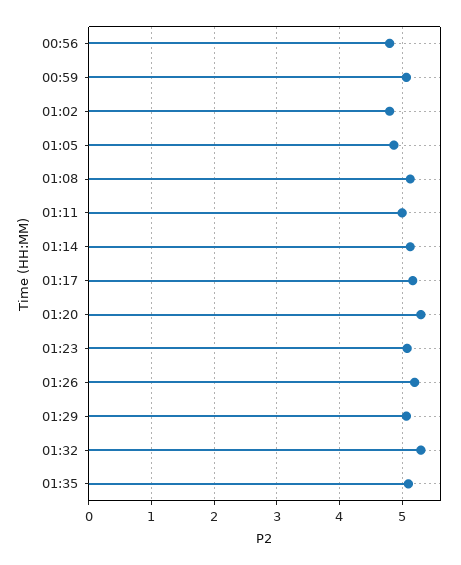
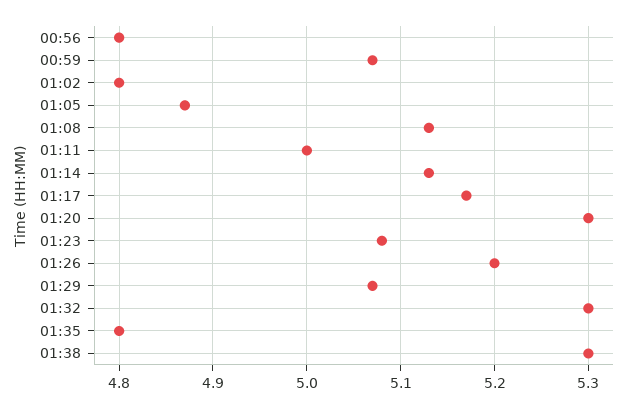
01:35: 5.1 -> 4.8
01:38: none -> 5.3

